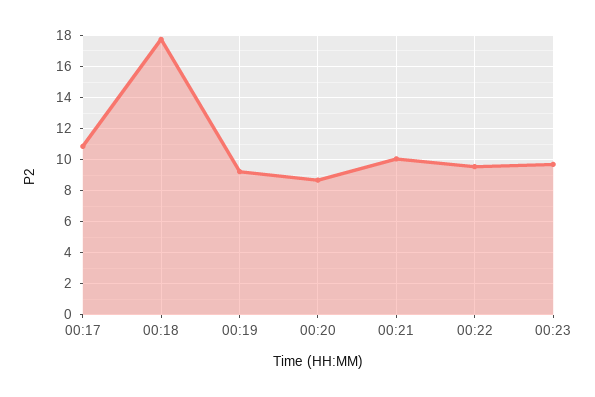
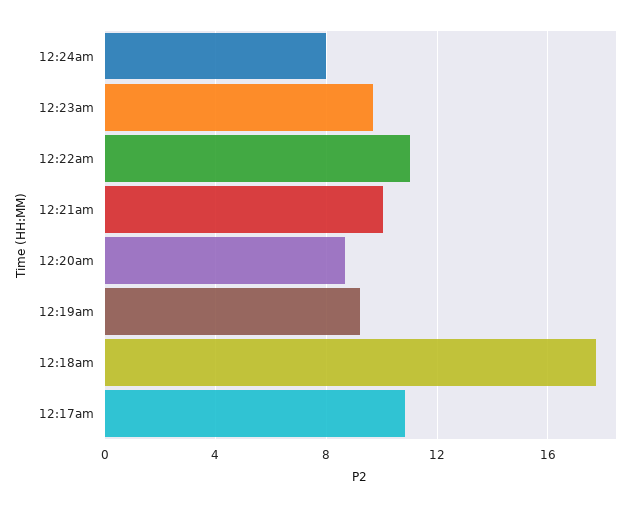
00:22: 9.5 -> 11
12:24am: none -> 8

